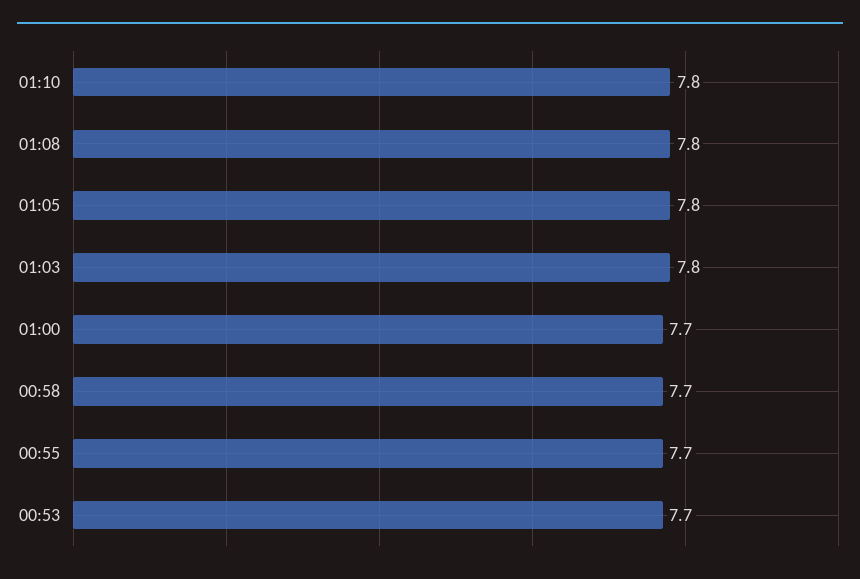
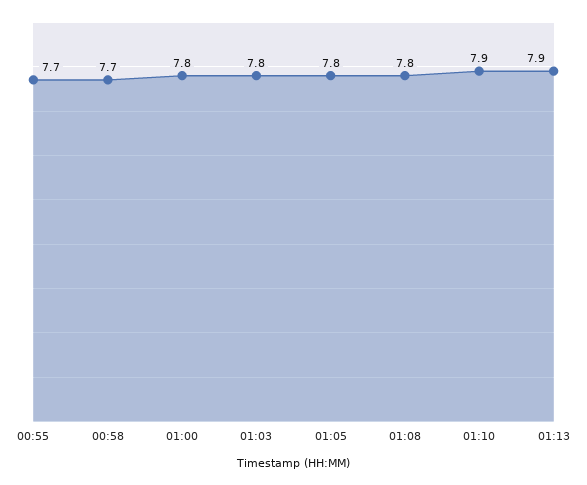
01:10: 7.8 -> 7.9
01:00: 7.7 -> 7.8
00:53: 7.7 -> none
01:13: none -> 7.9

